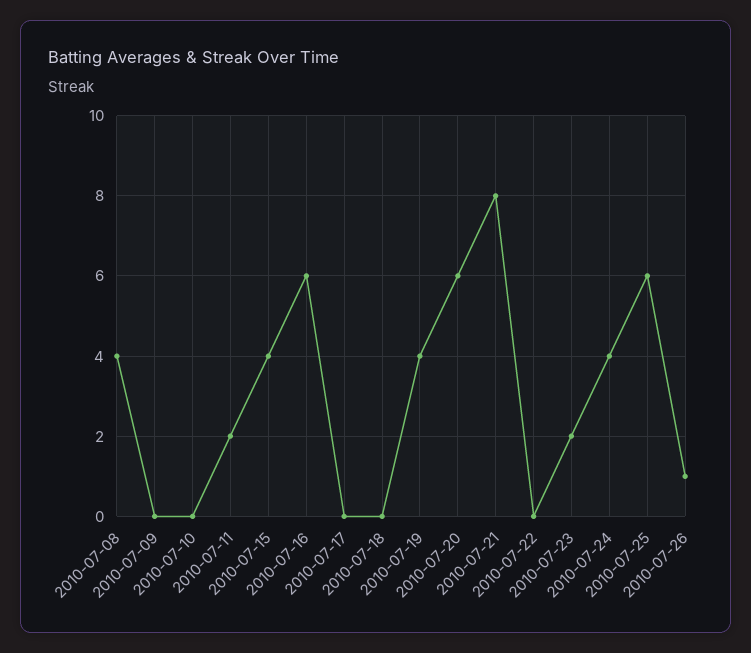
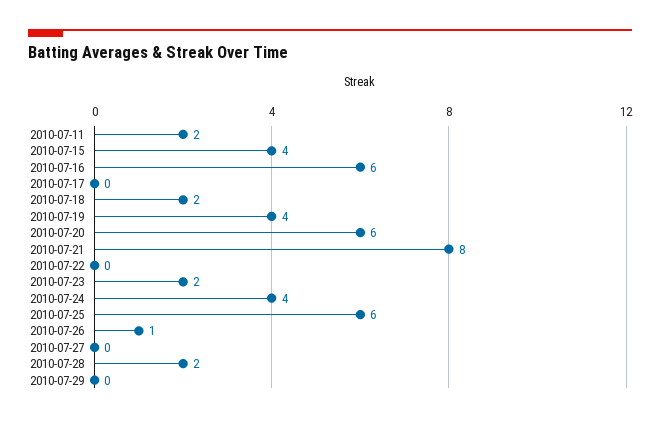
2010-07-08: 4 -> none
2010-07-09: 0 -> none
2010-07-10: 0 -> none
2010-07-18: 0 -> 2
2010-07-27: none -> 0
2010-07-28: none -> 2
2010-07-29: none -> 0

